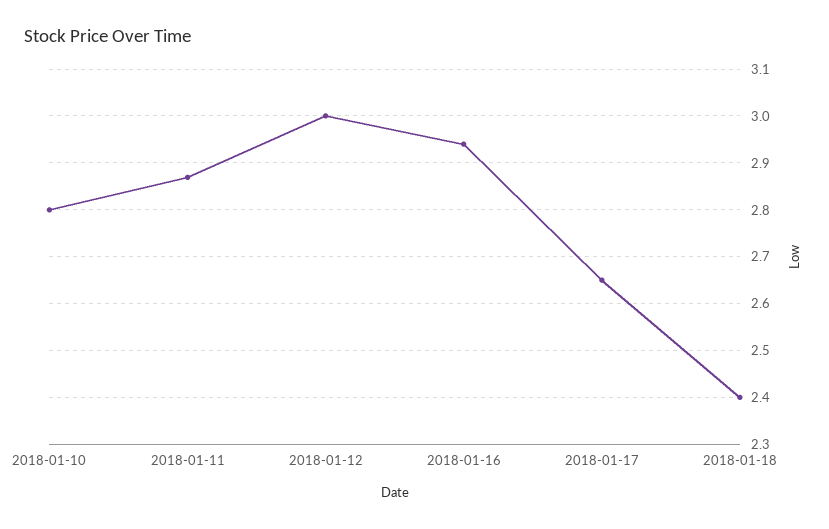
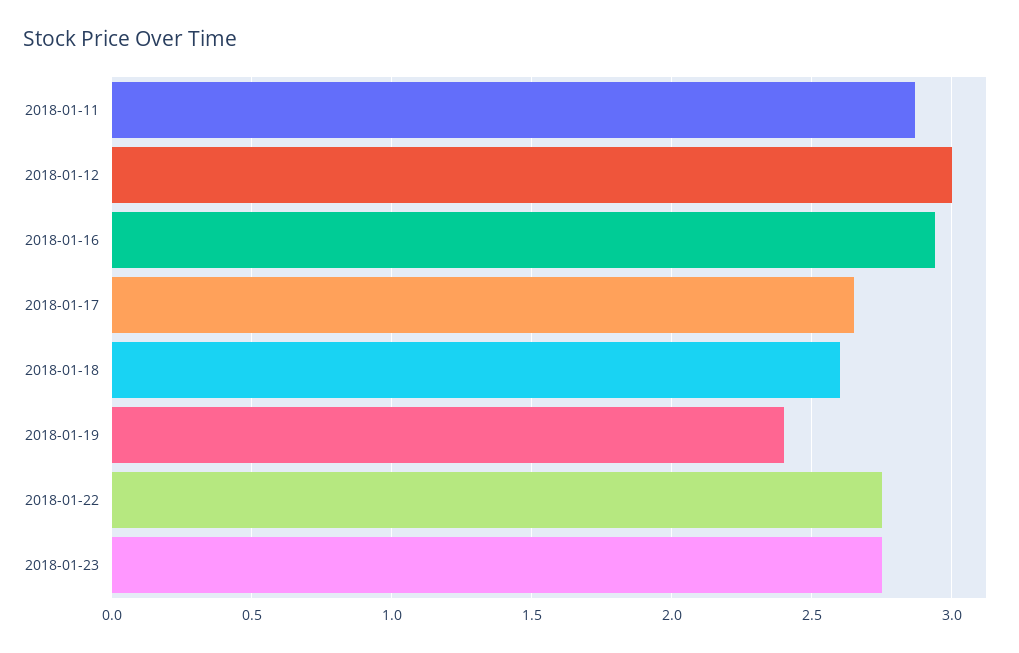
2018-01-10: 2.8 -> none
2018-01-18: 2.4 -> 2.6
2018-01-19: none -> 2.4
2018-01-22: none -> 2.75
2018-01-23: none -> 2.75

